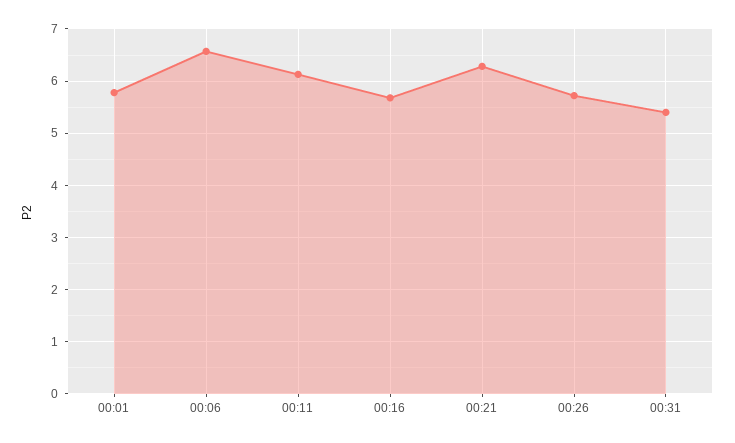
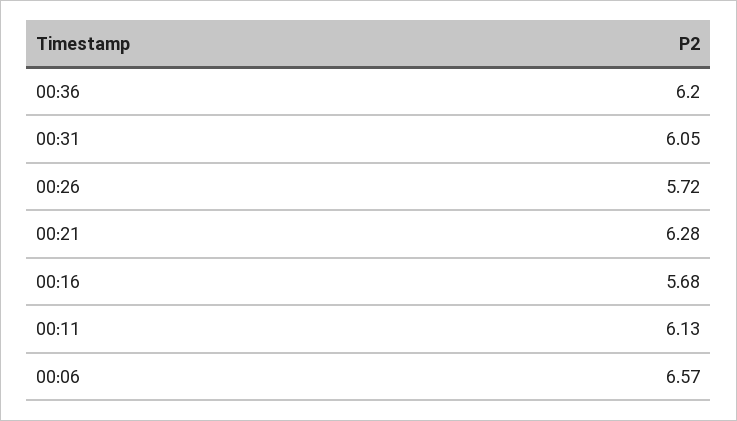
00:01: 5.8 -> none
00:31: 5.4 -> 6.05
00:36: none -> 6.2

